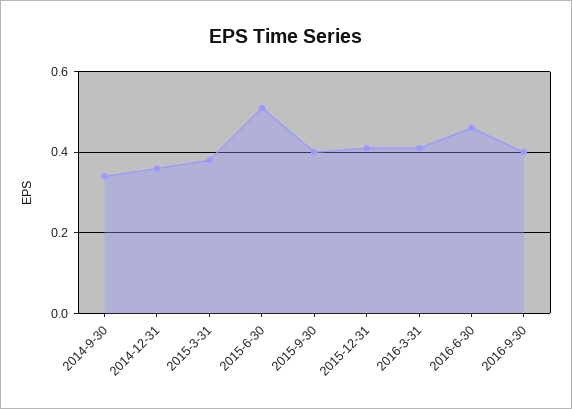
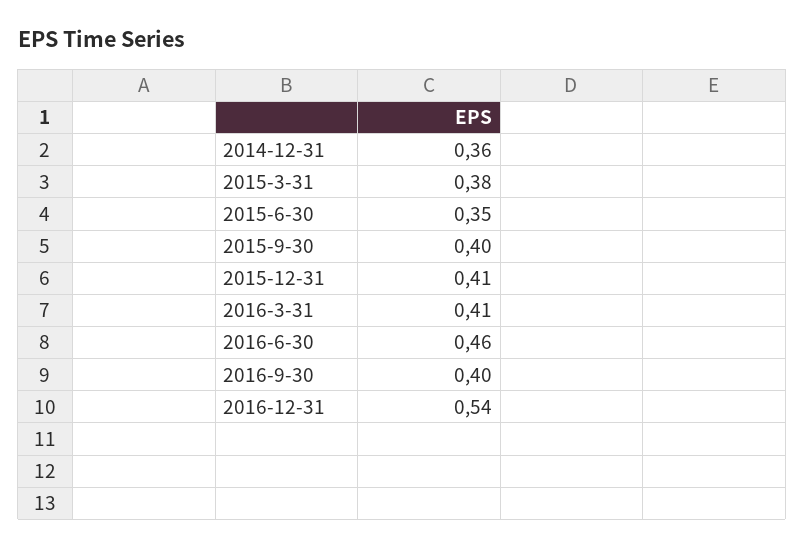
2014-9-30: 0.35 -> none
2015-6-30: 0.5 -> 0.35
2016-12-31: none -> 0.54

